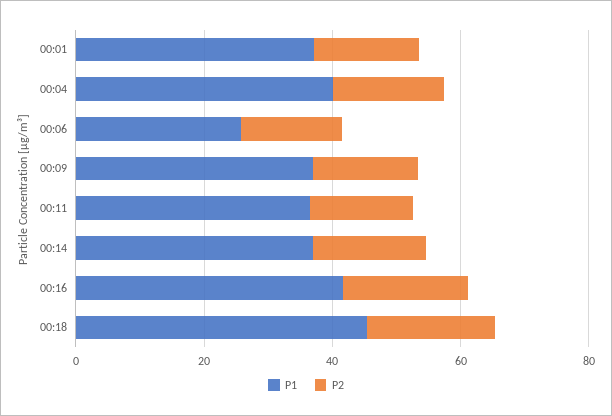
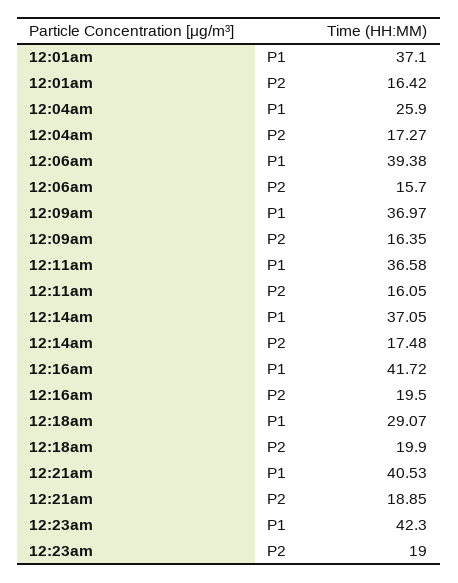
P1, 00:04: 40 -> 25.9
P1, 00:06: 25 -> 39.38
P1, 00:18: 45 -> 29.07
P1, 12:21am: none -> 40.53
P2, 12:21am: none -> 18.85
P1, 12:23am: none -> 42.3
P2, 12:23am: none -> 19

